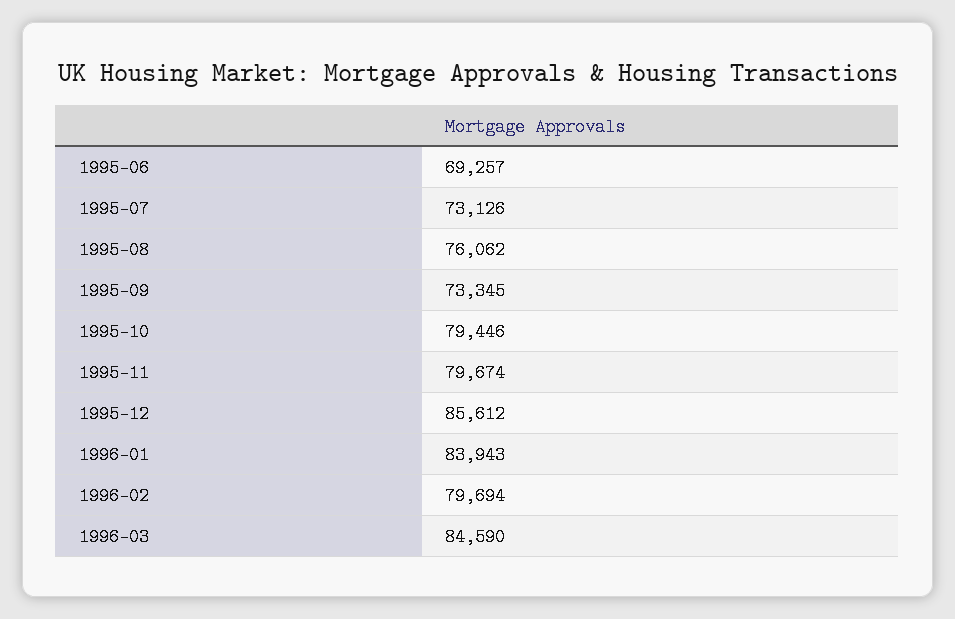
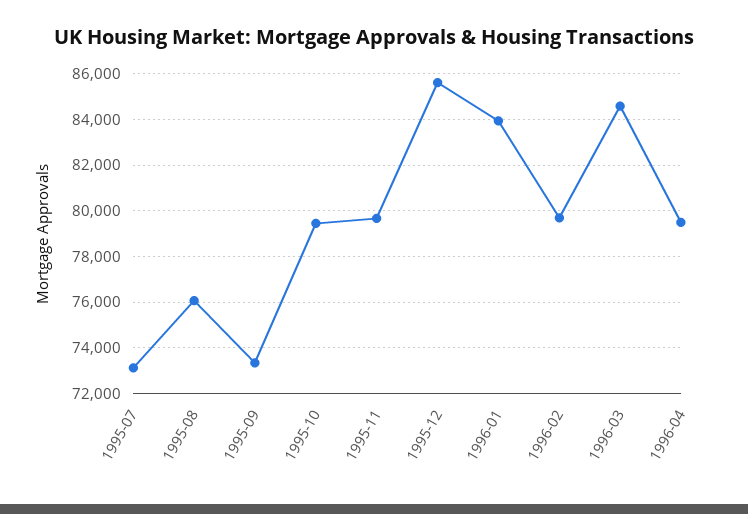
1995-06: 69257 -> none
1996-04: none -> 79500

